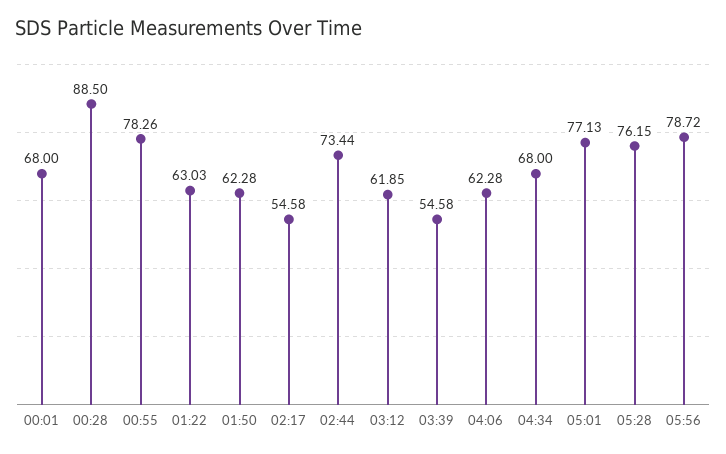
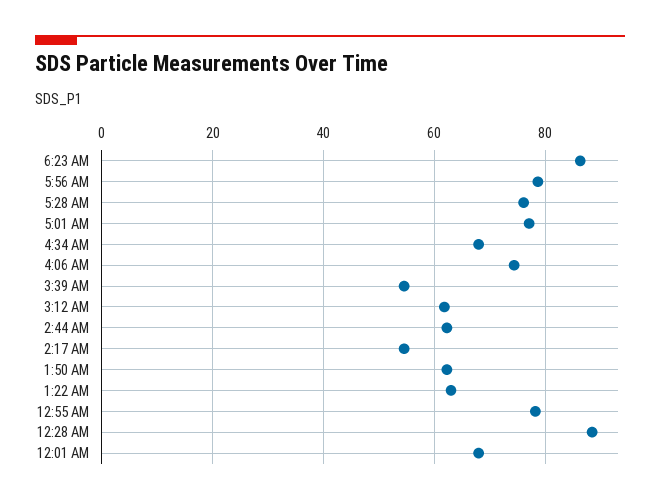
02:44: 73.44 -> 62
04:06: 62.28 -> 74
6:23 AM: none -> 86

